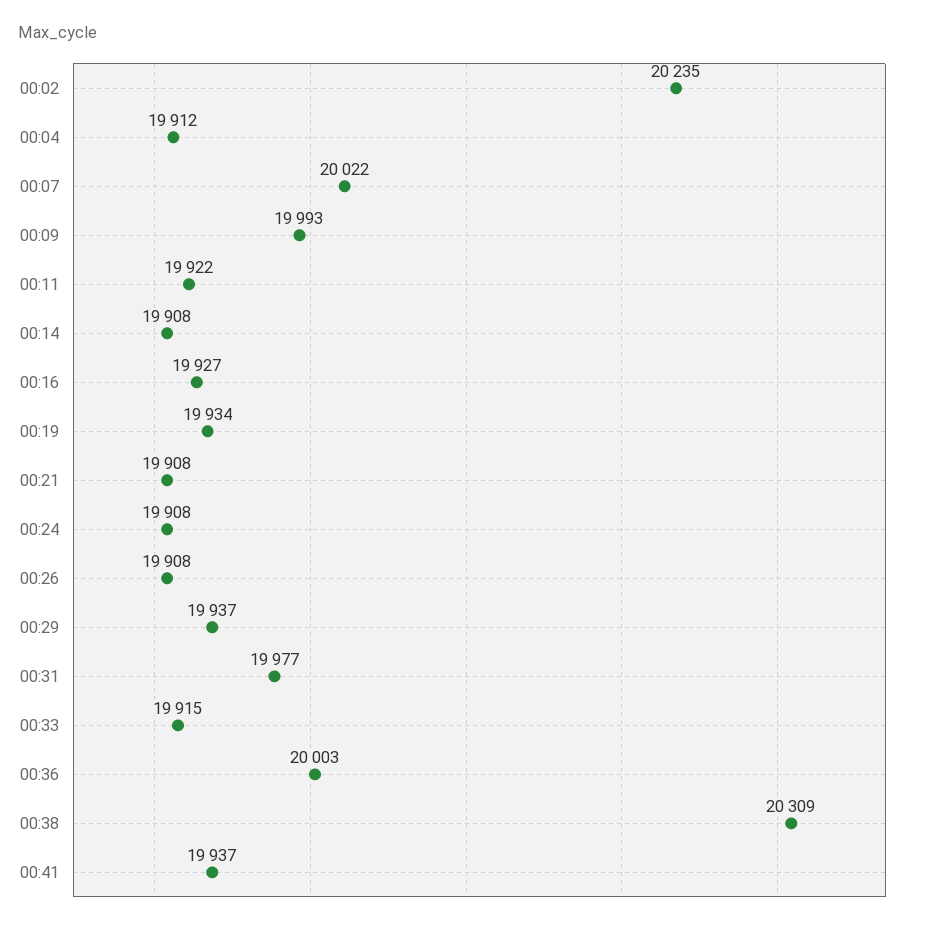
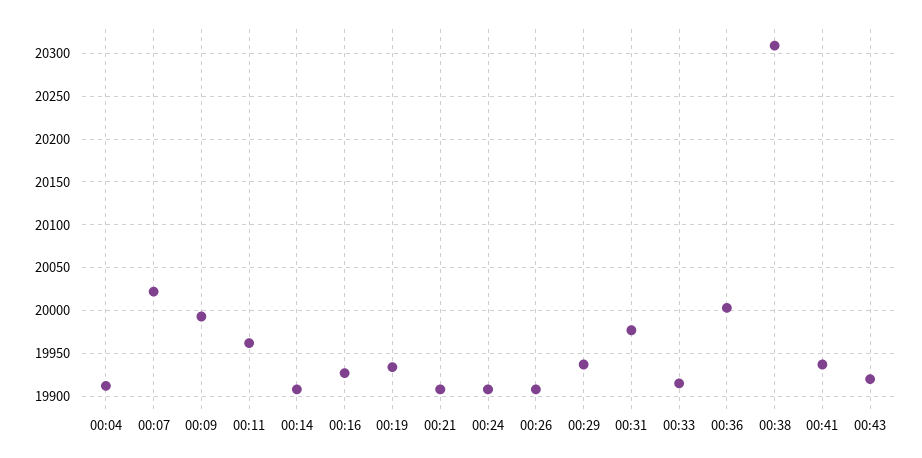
00:02: 20235 -> none
00:11: 19922 -> 19960
00:43: none -> 19920

